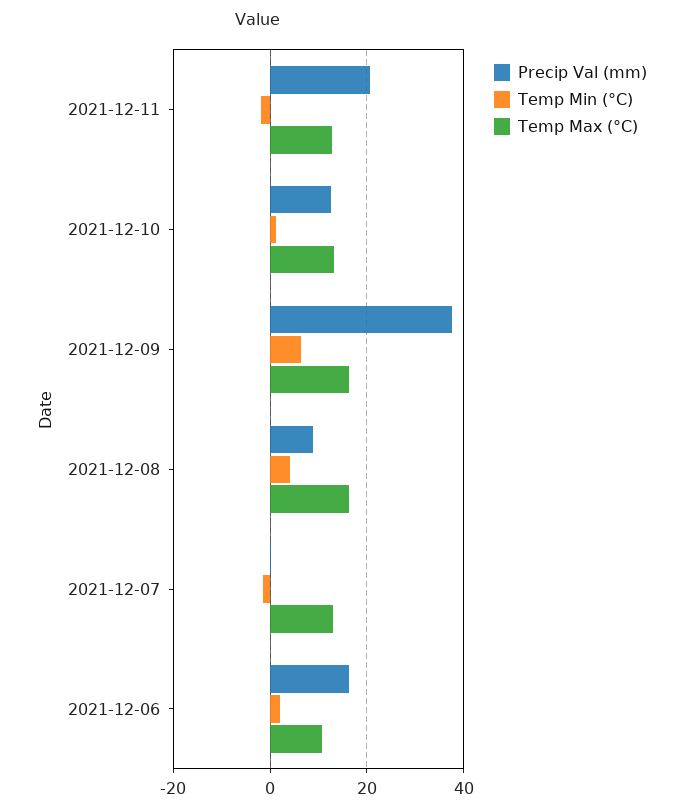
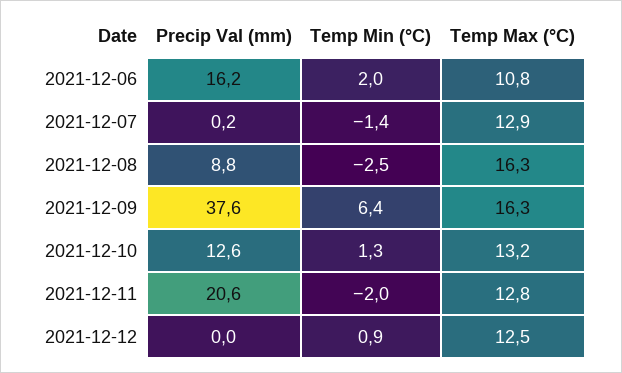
Temp Min (°C), 2021-12-08: 4 -> -2.5
Precip Val (mm), 2021-12-12: none -> 0
Temp Min (°C), 2021-12-12: none -> 0.9
Temp Max (°C), 2021-12-12: none -> 12.5

